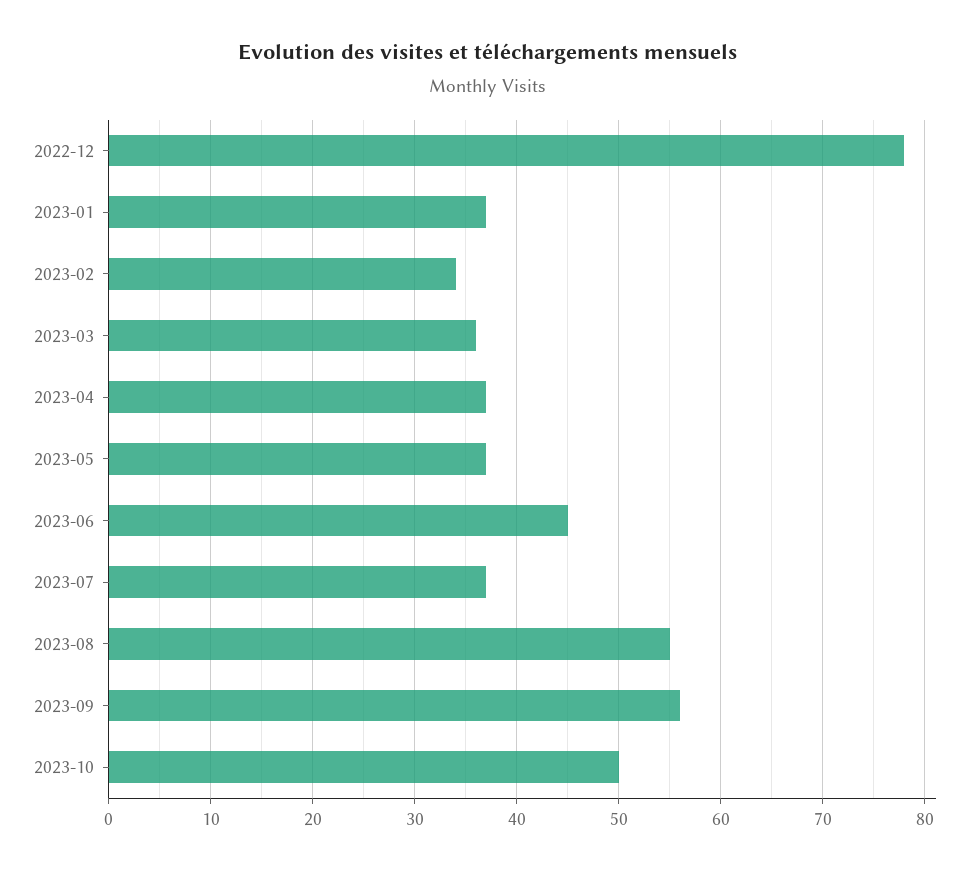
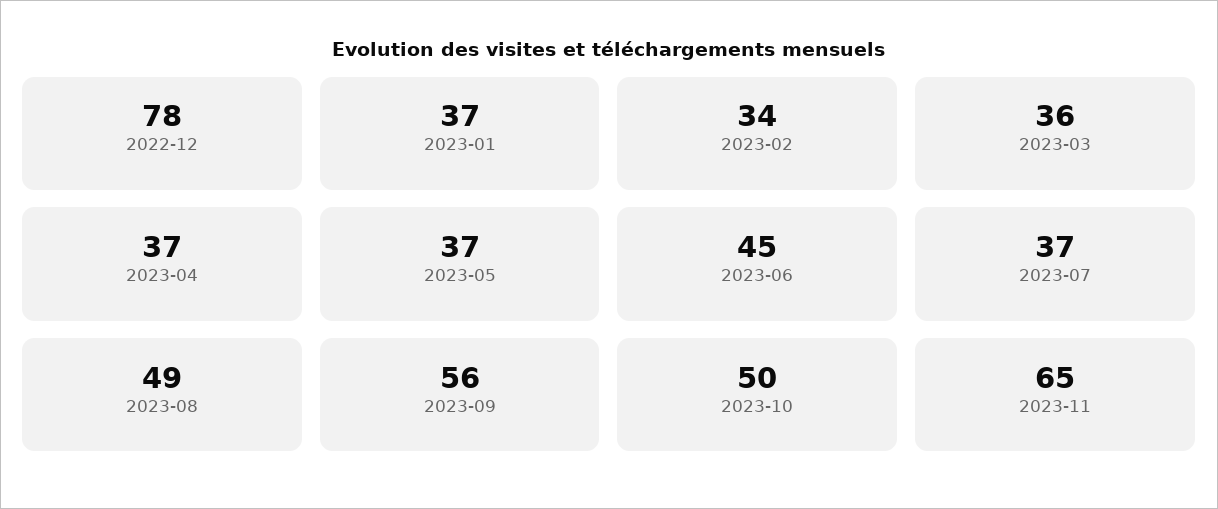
2023-08: 55 -> 49
2023-11: none -> 65

